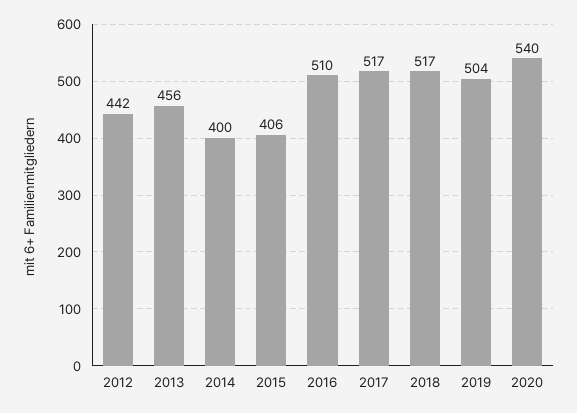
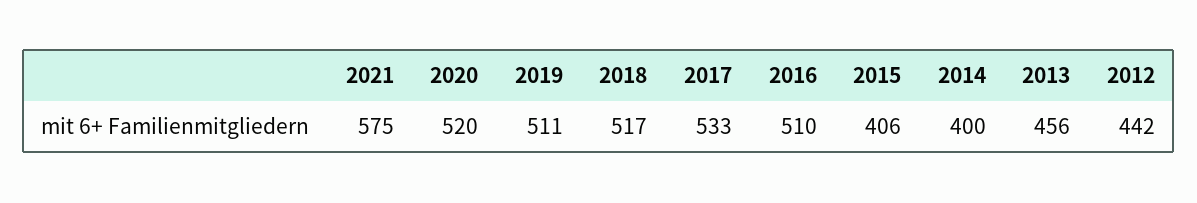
2017: 517 -> 533
2019: 504 -> 511
2020: 540 -> 520
2021: none -> 575

